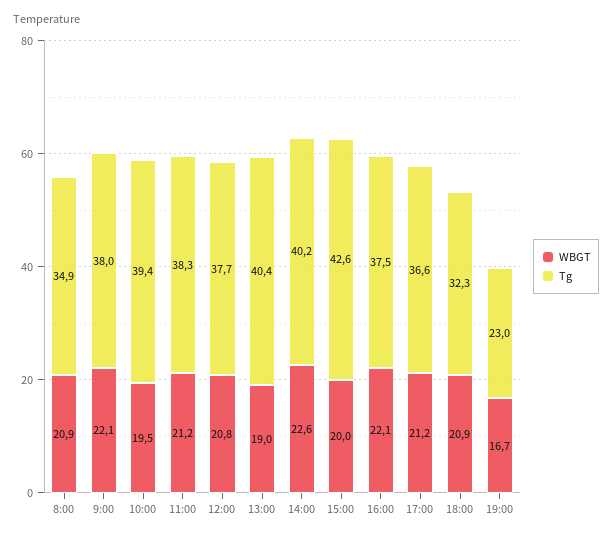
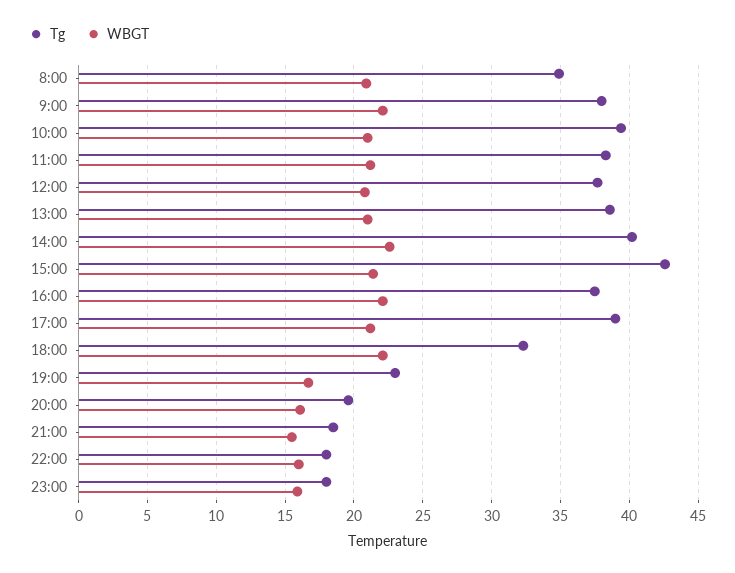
WBGT, 10:00: 19.5 -> 21
WBGT, 13:00: 19 -> 21
Tg, 13:00: 40.4 -> 38.5
WBGT, 15:00: 20 -> 21.5
Tg, 17:00: 36.6 -> 39
WBGT, 18:00: 20.9 -> 22
Tg, 20:00: none -> 19.5
WBGT, 20:00: none -> 16
Tg, 21:00: none -> 18.5
WBGT, 21:00: none -> 15.5
Tg, 22:00: none -> 18
WBGT, 22:00: none -> 16
Tg, 23:00: none -> 18
WBGT, 23:00: none -> 16

